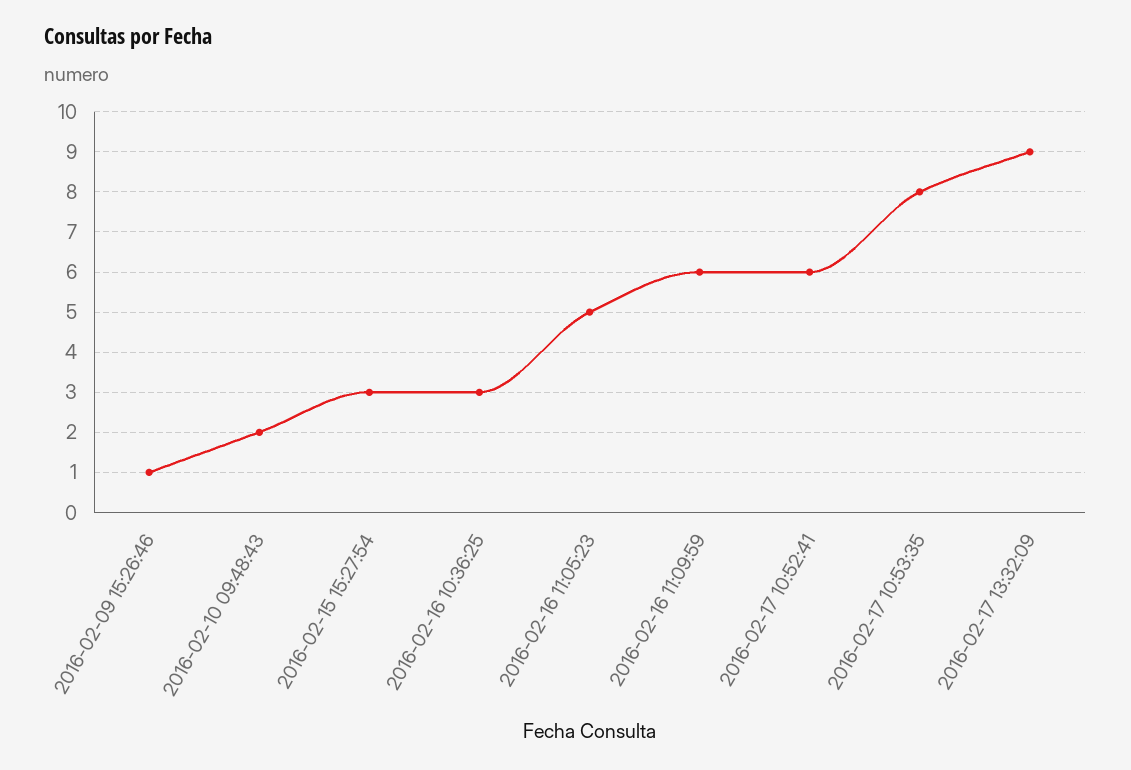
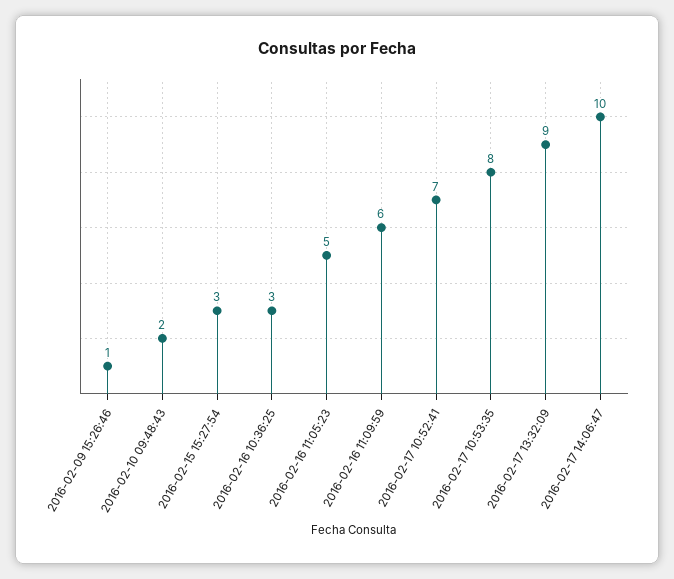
2016-02-17 10:52:41: 6 -> 7
2016-02-17 14:06:47: none -> 10

